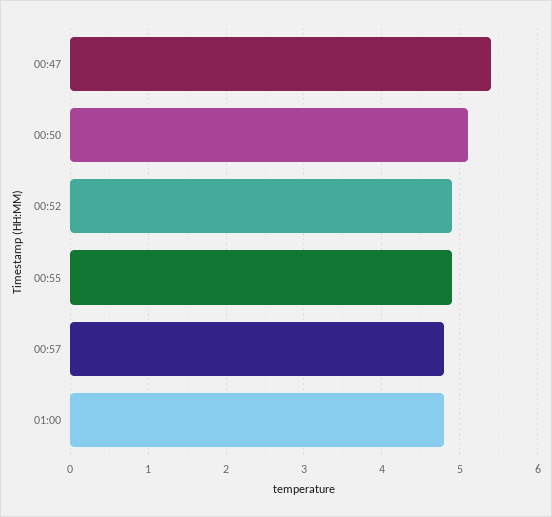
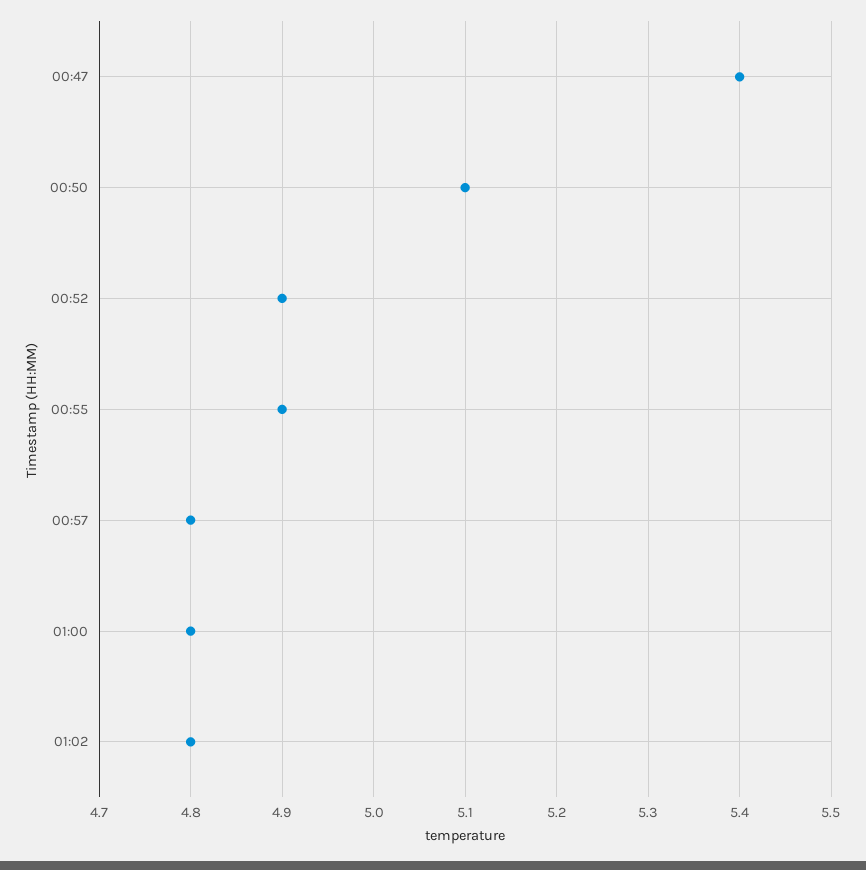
01:02: none -> 4.8

